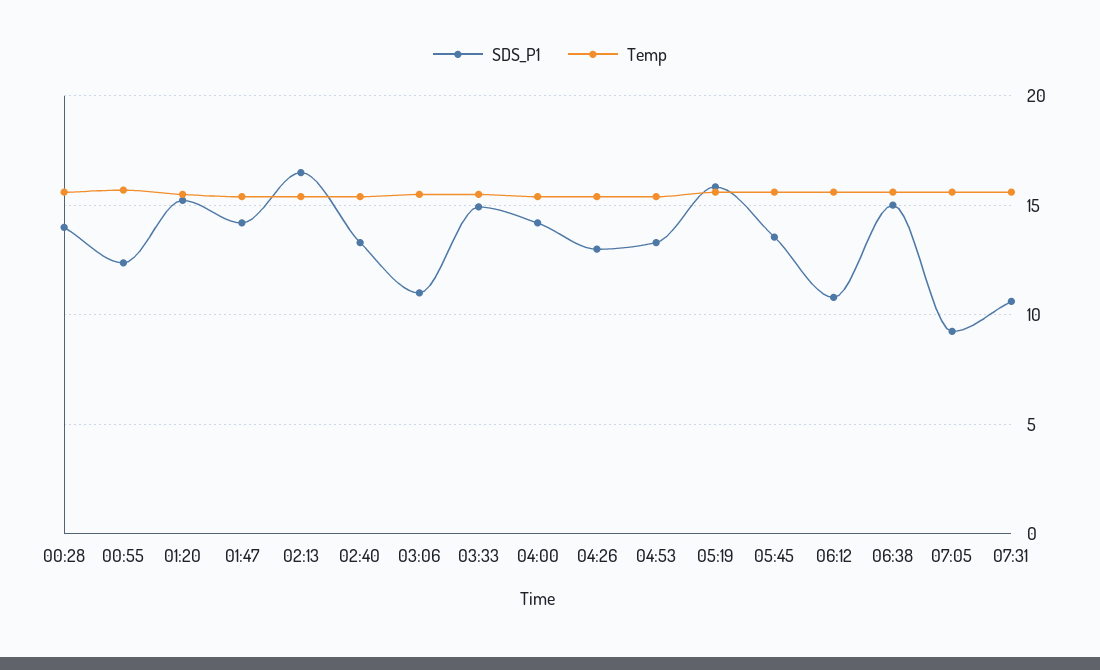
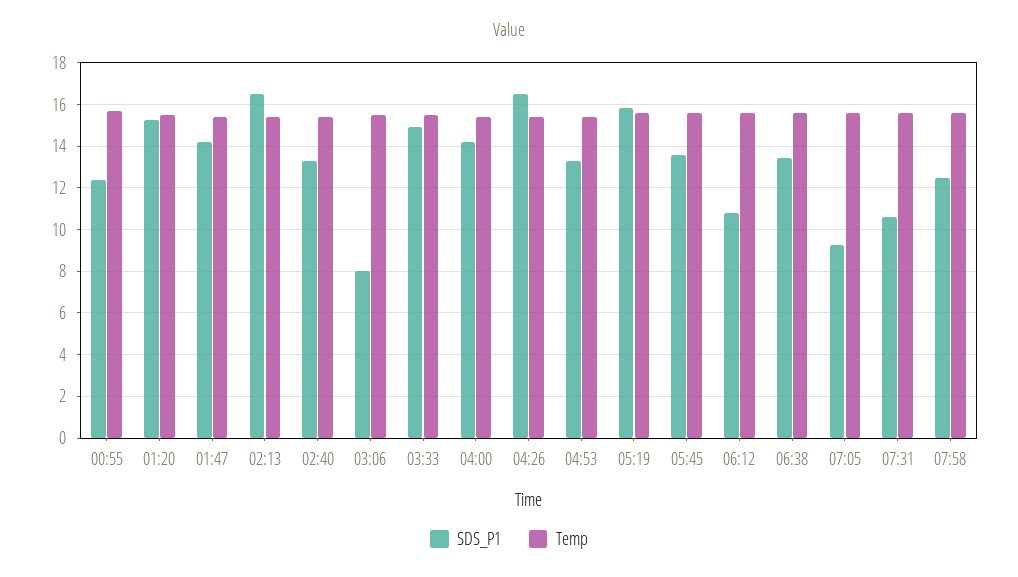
SDS_P1, 00:28: 14 -> none
Temp, 00:28: 15.5 -> none
SDS_P1, 03:06: 11 -> 8
SDS_P1, 04:26: 13 -> 16.5
SDS_P1, 06:38: 15 -> 13.5
SDS_P1, 07:58: none -> 12.5
Temp, 07:58: none -> 15.5

